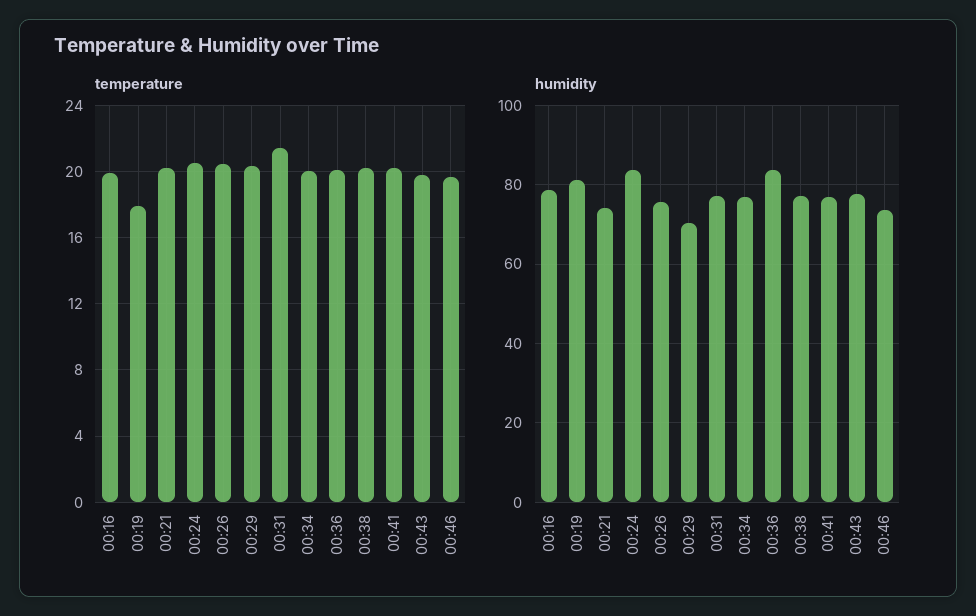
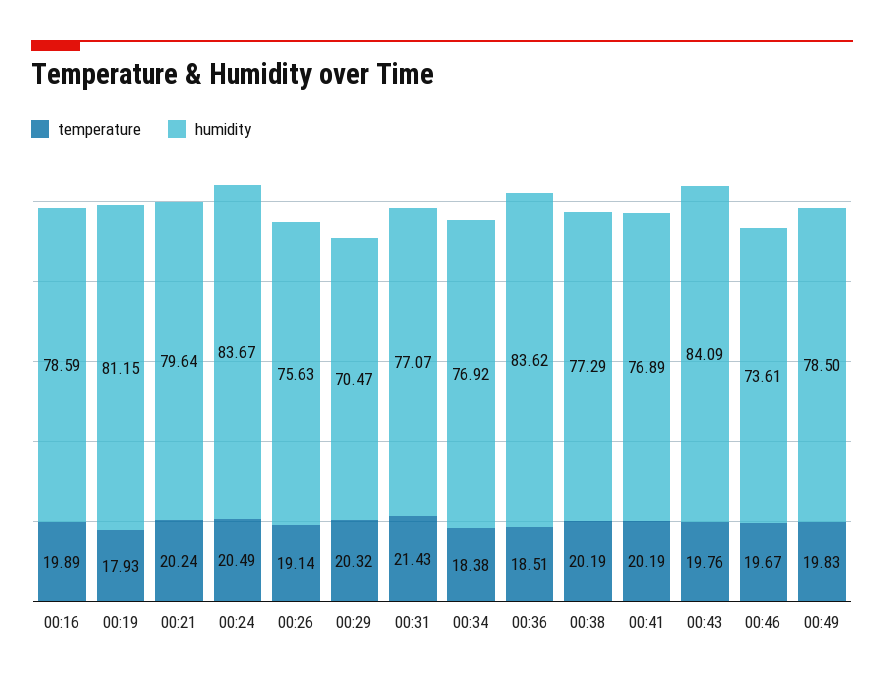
temperature, 00:26: 20.5 -> 19.14
temperature, 00:34: 20 -> 18.38
temperature, 00:36: 20 -> 18.51
humidity, 00:21: 74 -> 79.64
humidity, 00:43: 78 -> 84.09
temperature, 00:49: none -> 19.83
humidity, 00:49: none -> 78.5

